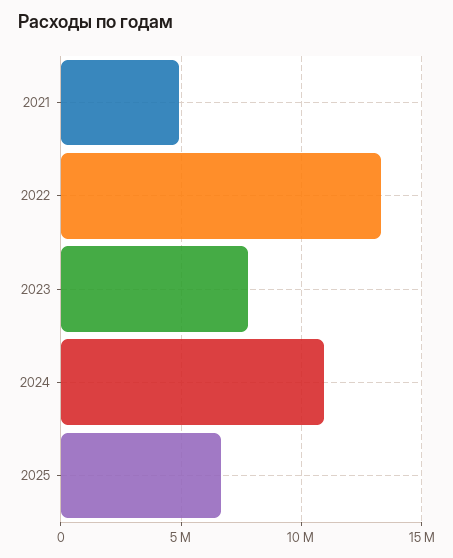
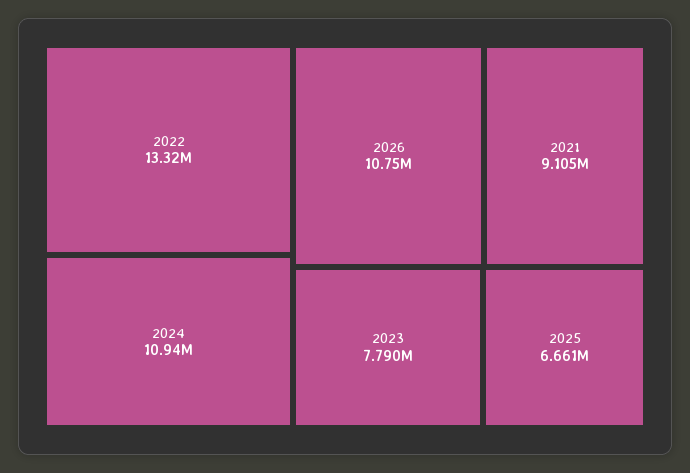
2021: 5000000 -> 9105000
2026: none -> 10750000

